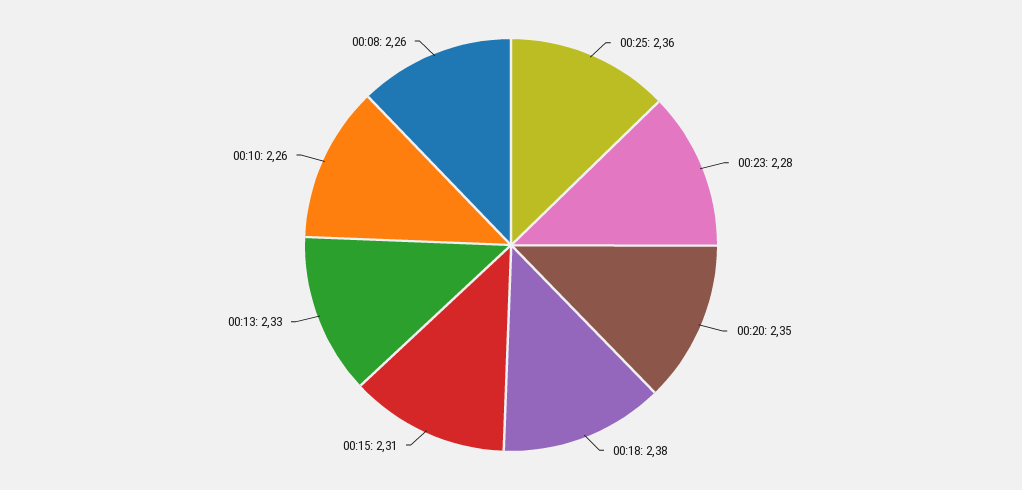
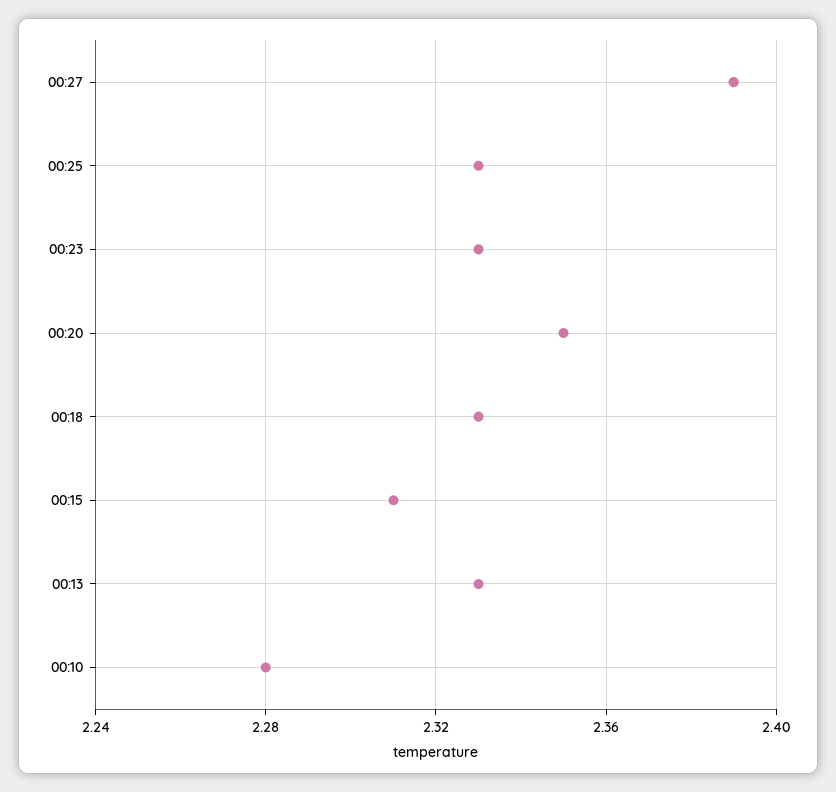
00:25: 2.36 -> 2.33
00:23: 2.28 -> 2.33
00:18: 2.38 -> 2.33
00:10: 2.26 -> 2.28
00:08: 2.26 -> none
00:27: none -> 2.39

